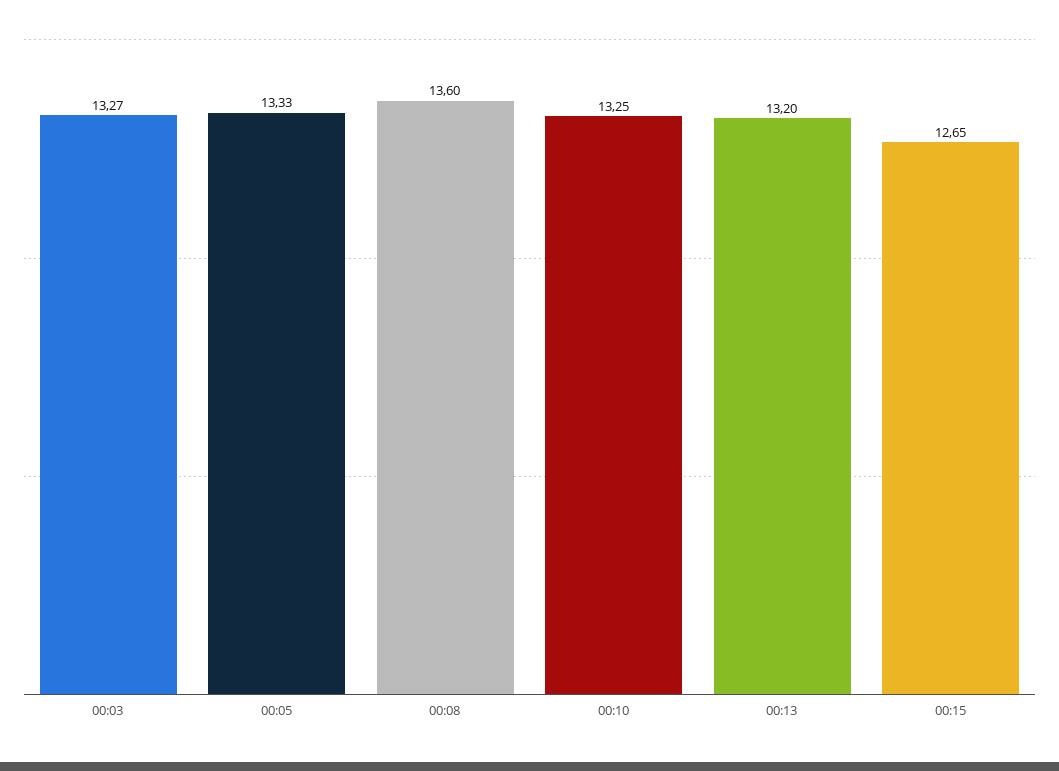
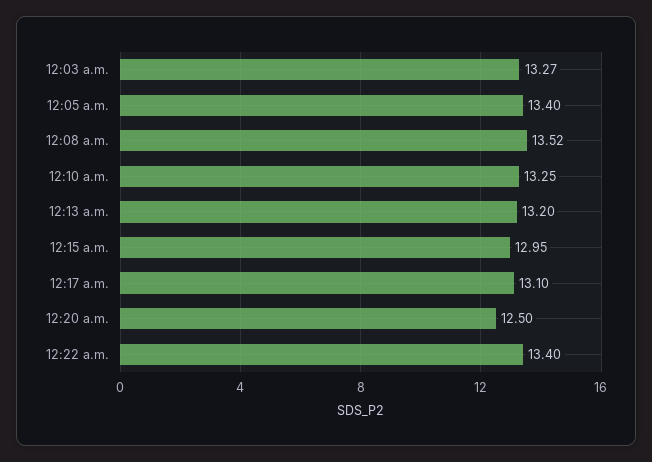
00:05: 13.33 -> 13.4
00:08: 13.6 -> 13.52
00:15: 12.65 -> 12.95
12:17 a.m.: none -> 13.1
12:20 a.m.: none -> 12.5
12:22 a.m.: none -> 13.4

